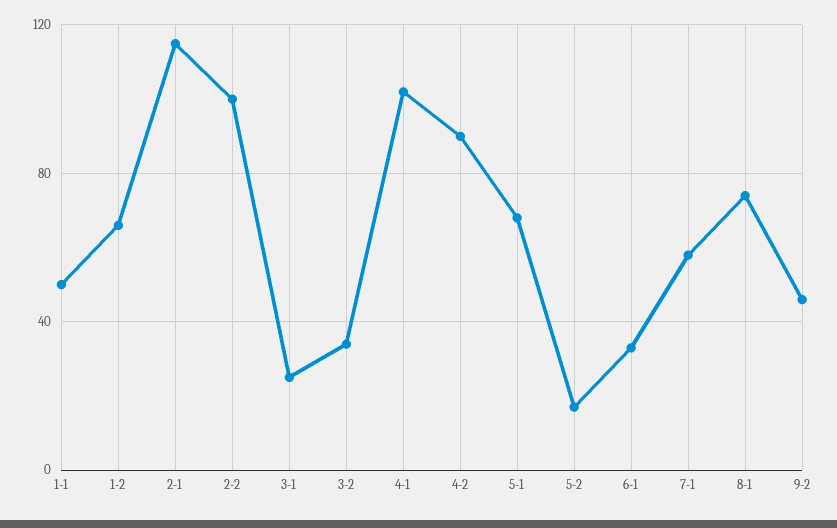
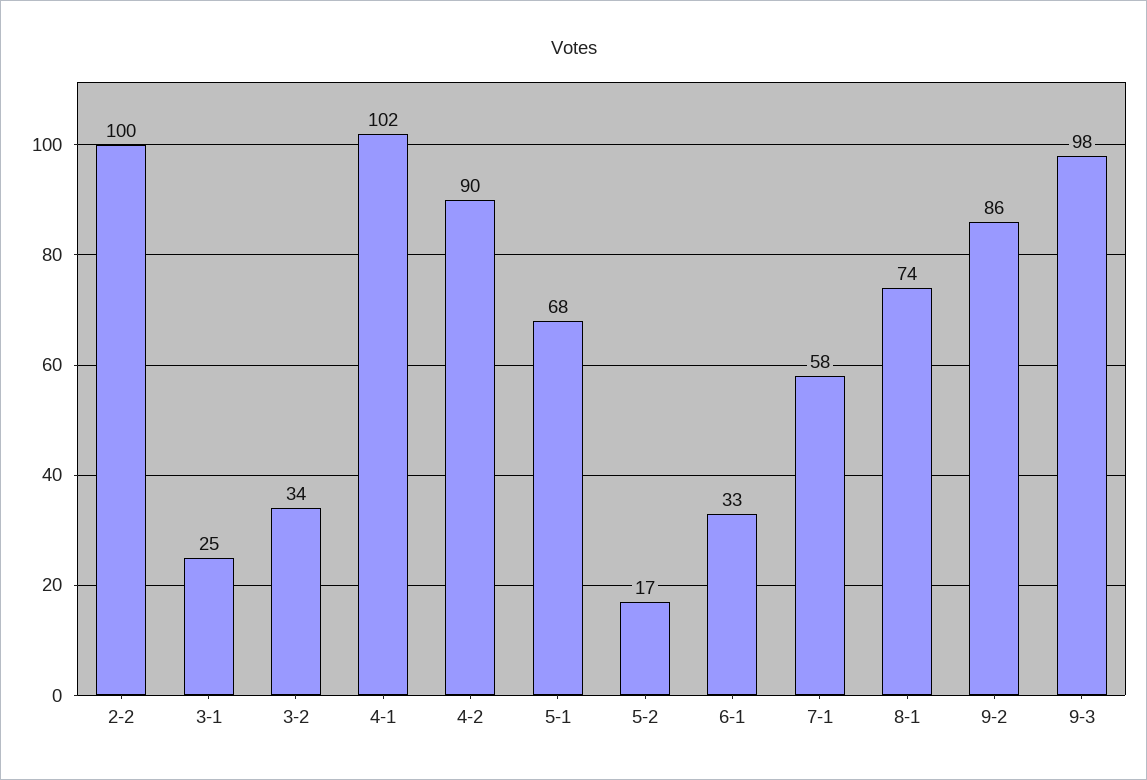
1-1: 50 -> none
1-2: 65 -> none
2-1: 115 -> none
9-2: 45 -> 86
9-3: none -> 98

